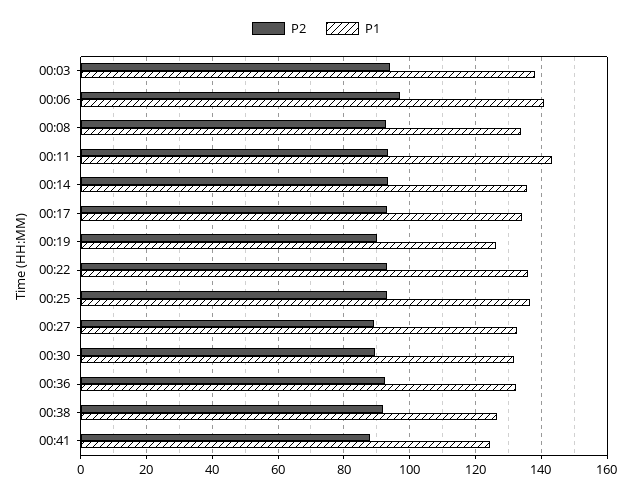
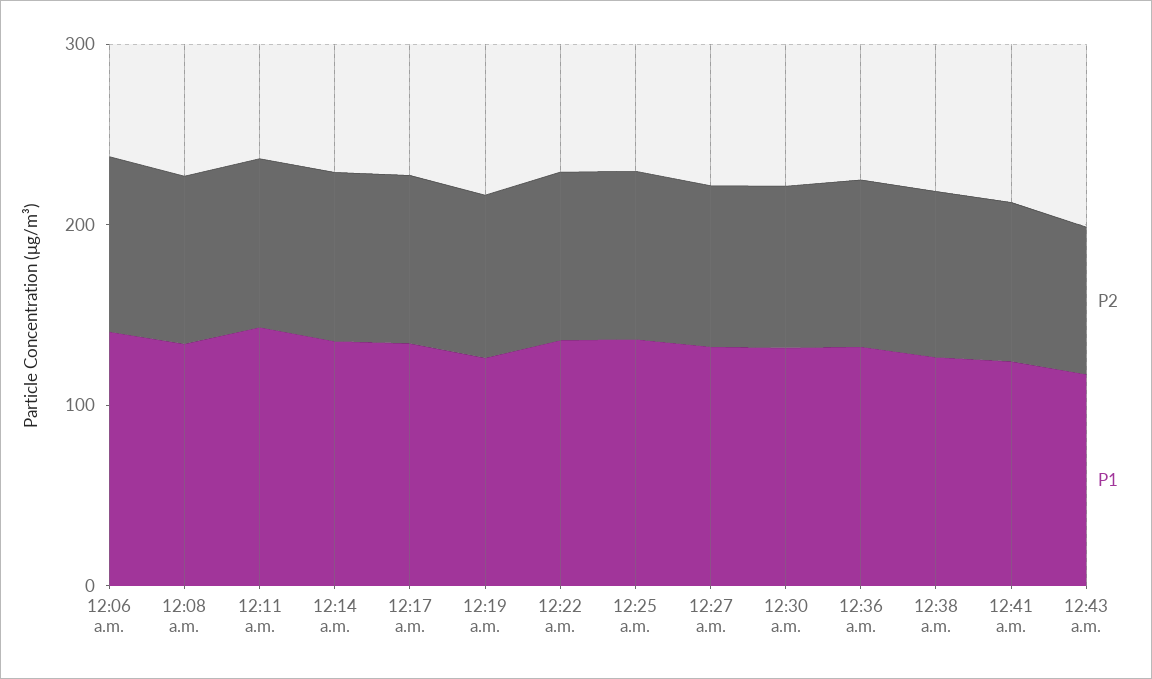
P2, 00:03: 94 -> none
P1, 00:03: 138 -> none
P2, 12:43 a.m.: none -> 80
P1, 12:43 a.m.: none -> 120

